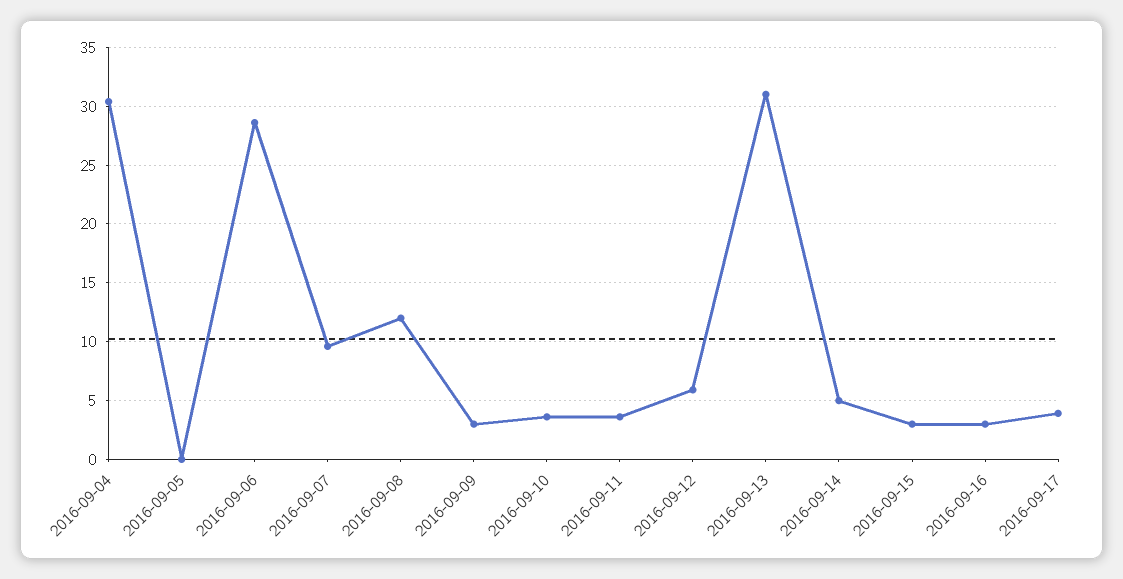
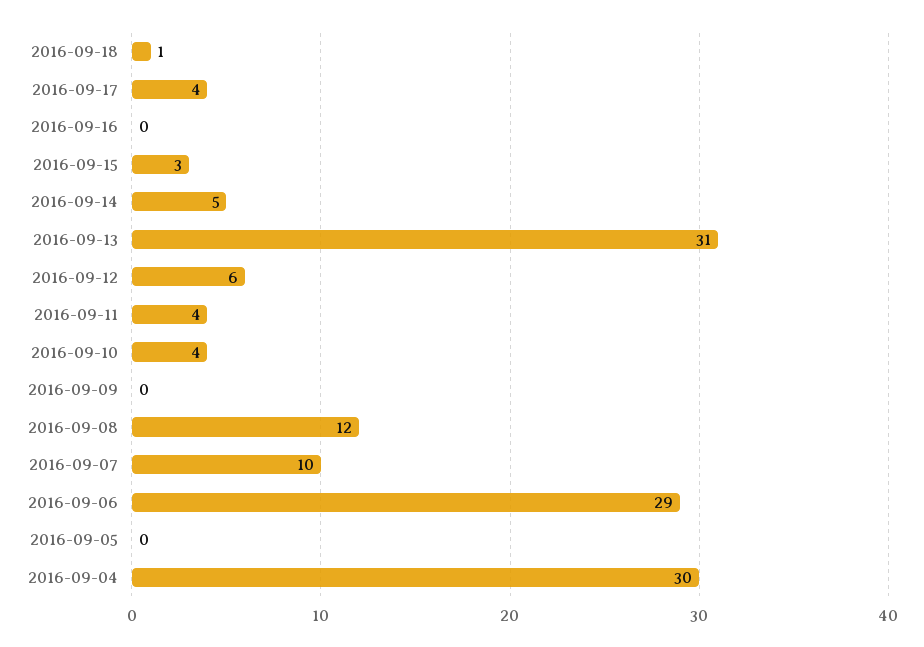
2016-09-09: 3 -> 0
2016-09-16: 3 -> 0
2016-09-18: none -> 1

